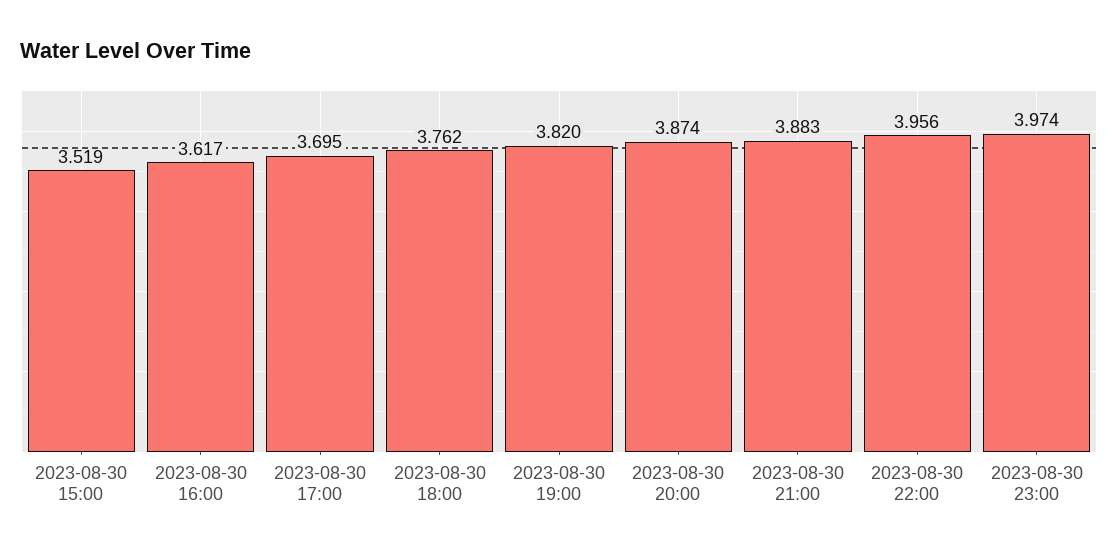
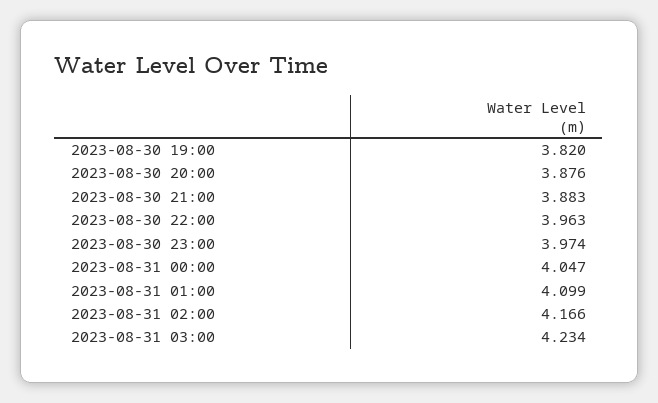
2023-08-30 15:00: 3.519 -> none
2023-08-30 16:00: 3.617 -> none
2023-08-30 17:00: 3.695 -> none
2023-08-30 18:00: 3.762 -> none
2023-08-30 20:00: 3.874 -> 3.876
2023-08-30 22:00: 3.956 -> 3.963
2023-08-31 00:00: none -> 4.047
2023-08-31 01:00: none -> 4.099
2023-08-31 02:00: none -> 4.166
2023-08-31 03:00: none -> 4.234

